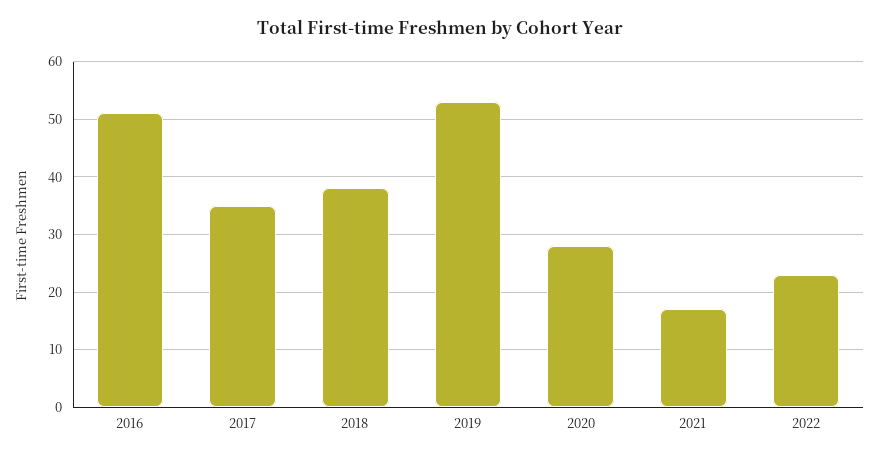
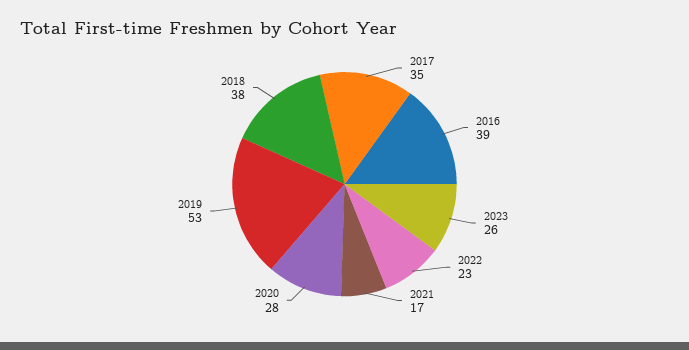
2016: 50 -> 39
2023: none -> 26

